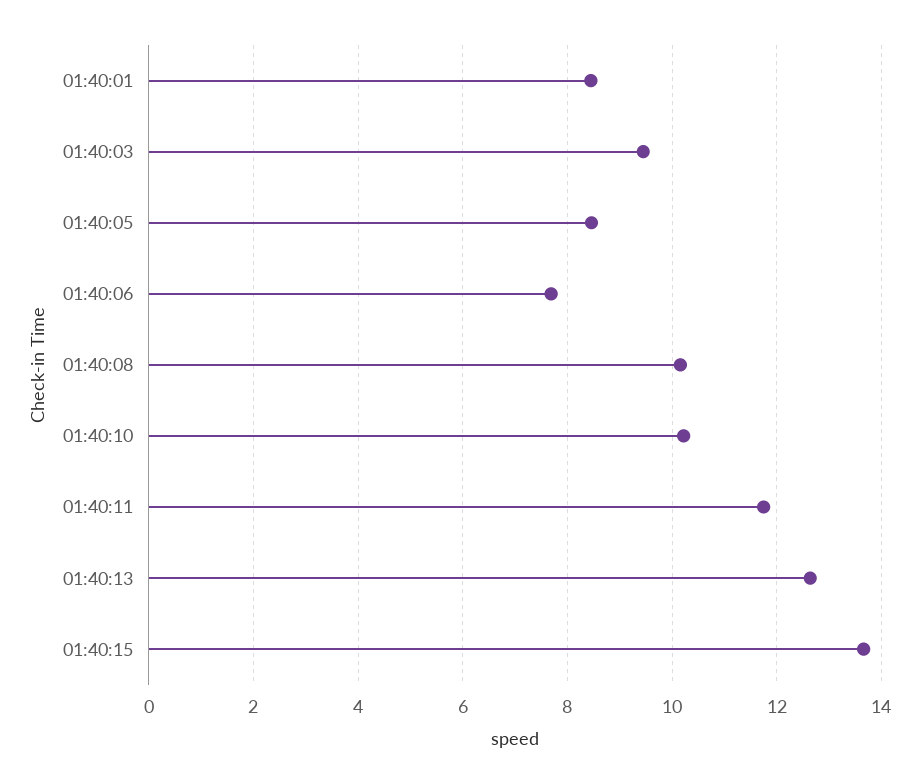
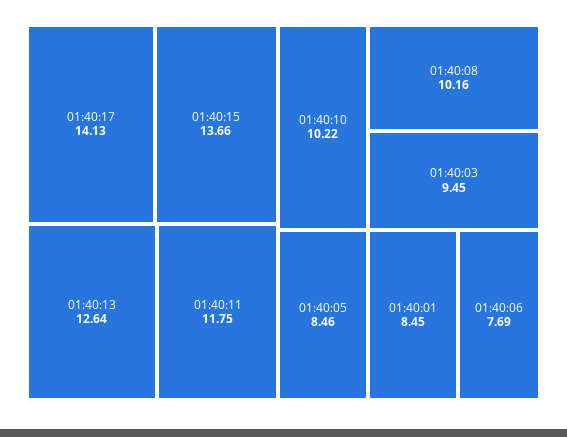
01:40:17: none -> 14.13

